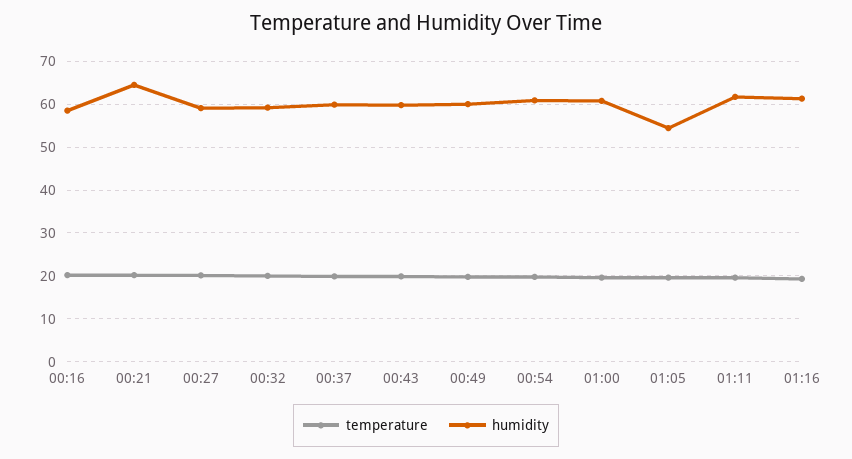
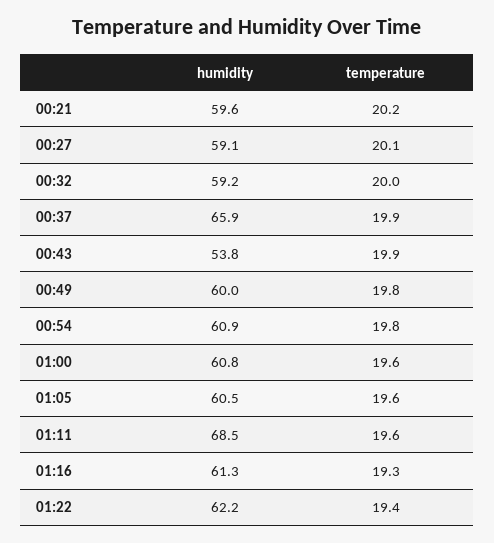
temperature, 00:16: 20 -> none
humidity, 00:16: 58 -> none
humidity, 00:21: 64 -> 59.6
humidity, 00:37: 60 -> 65.9
humidity, 00:43: 60 -> 53.8
humidity, 01:05: 54 -> 60.5
humidity, 01:11: 62 -> 68.5
humidity, 01:22: none -> 62.2
temperature, 01:22: none -> 19.4

